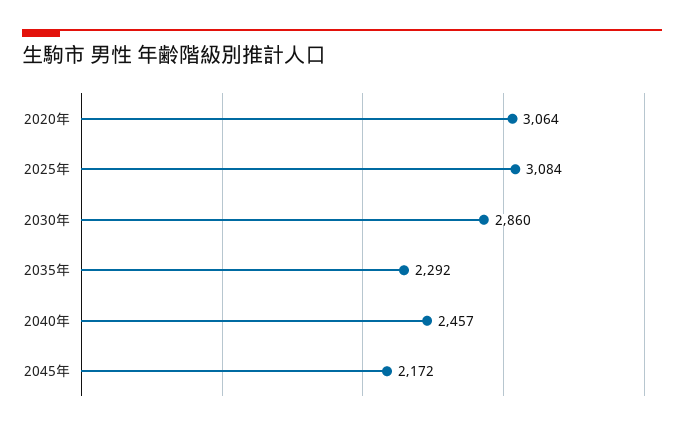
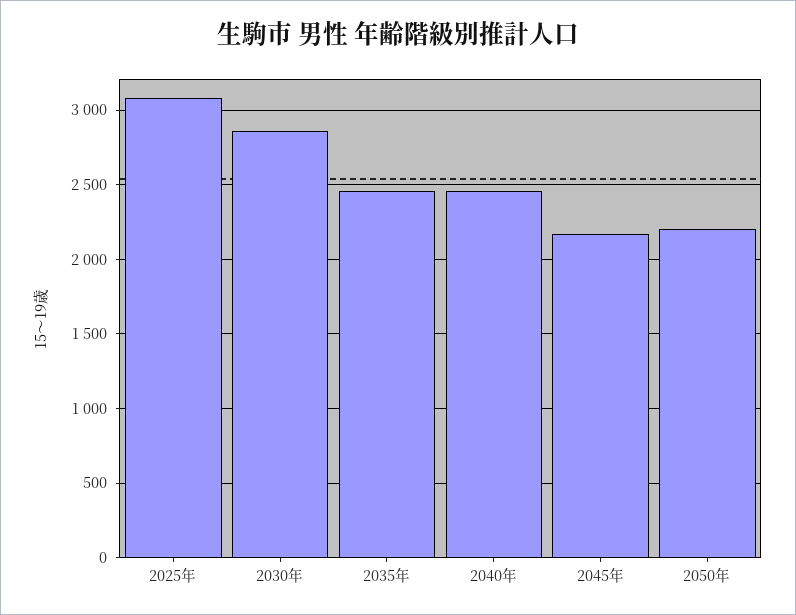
2020年: 3064 -> none
2035年: 2292 -> 2450
2050年: none -> 2200

